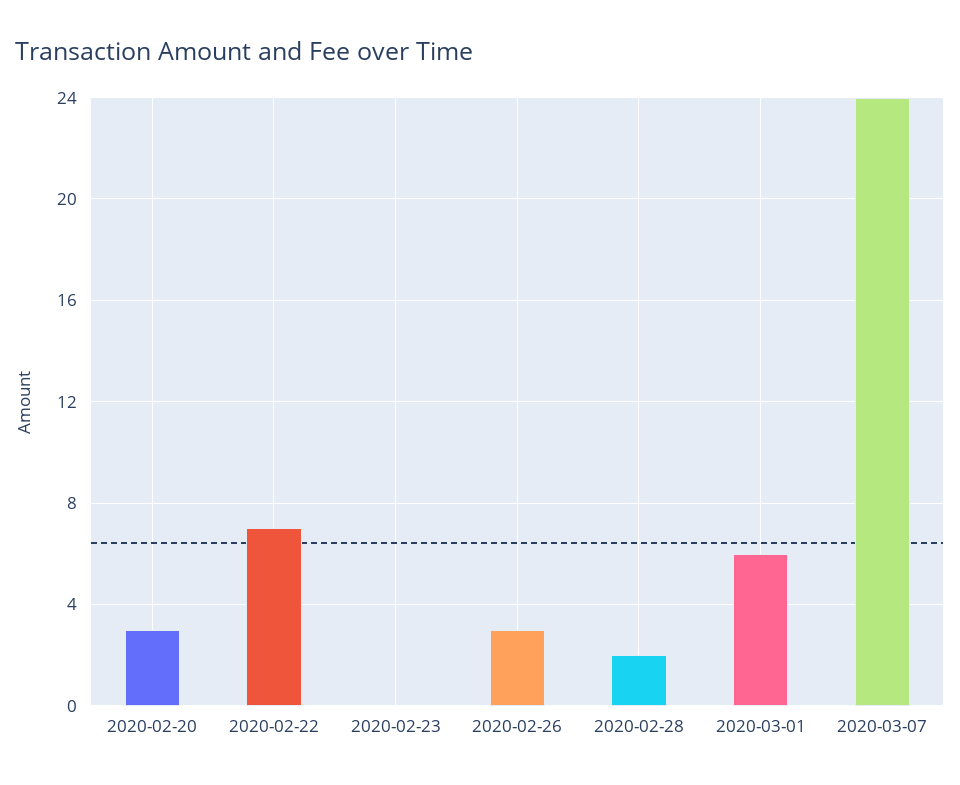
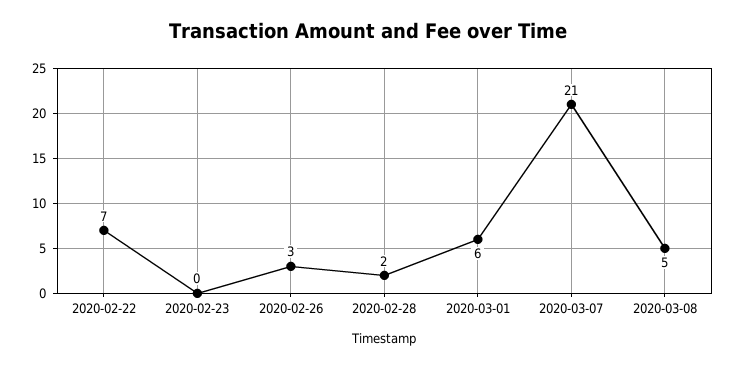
2020-02-20: 3 -> none
2020-03-07: 24 -> 21
2020-03-08: none -> 5

